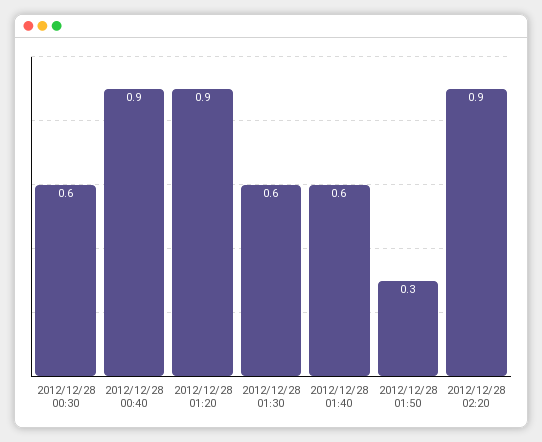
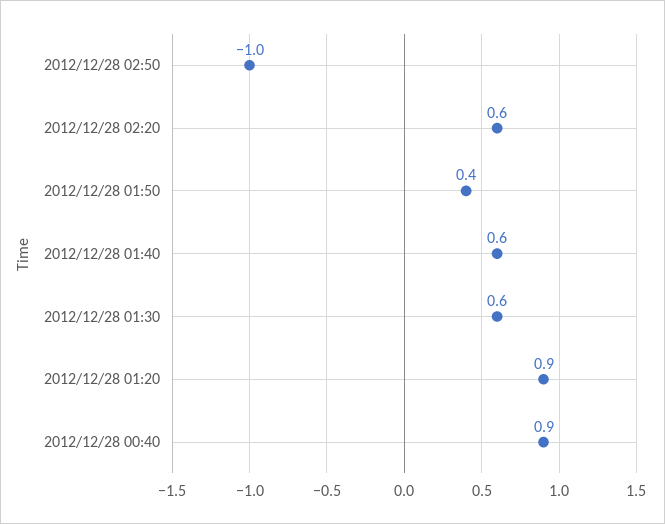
2012/12/28 00:30: 0.6 -> none
2012/12/28 01:50: 0.3 -> 0.4
2012/12/28 02:20: 0.9 -> 0.6
2012/12/28 02:50: none -> -1

